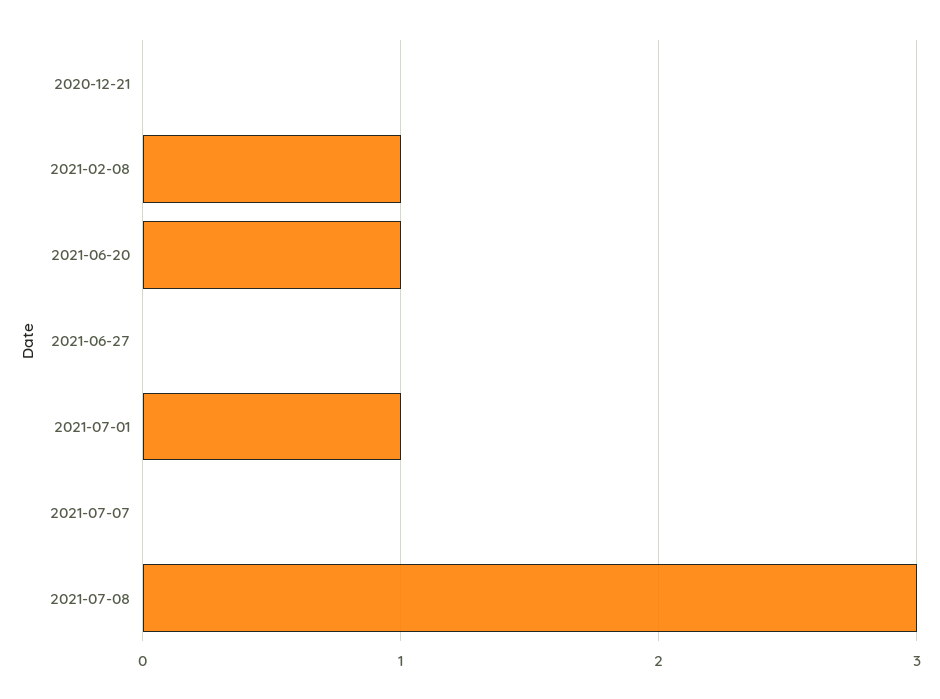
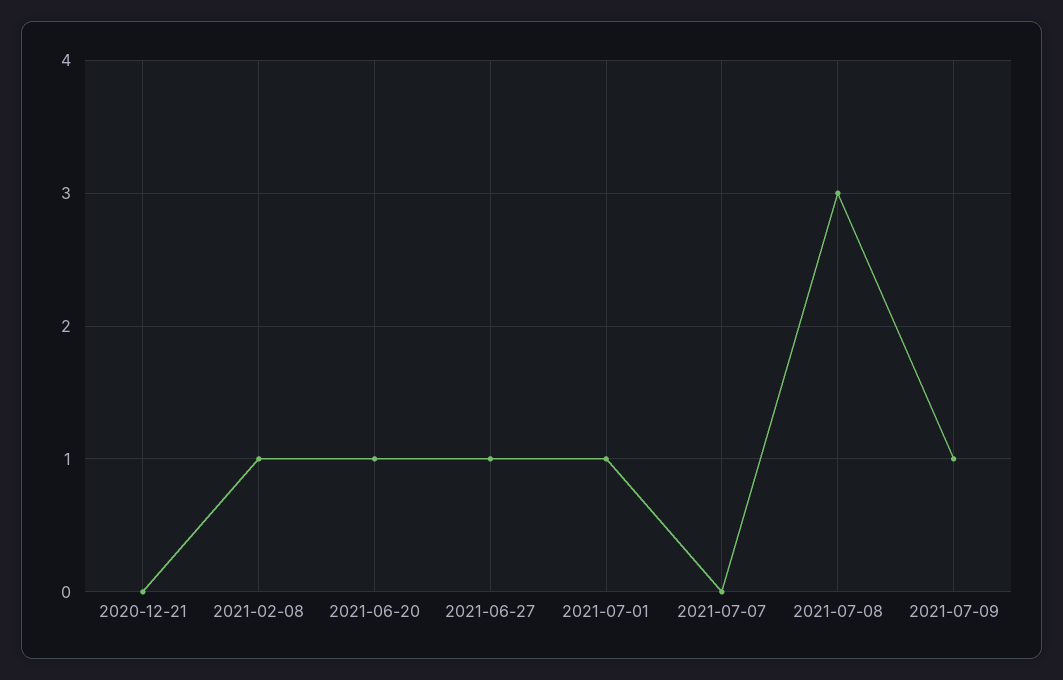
2021-06-27: 0 -> 1
2021-07-09: none -> 1

